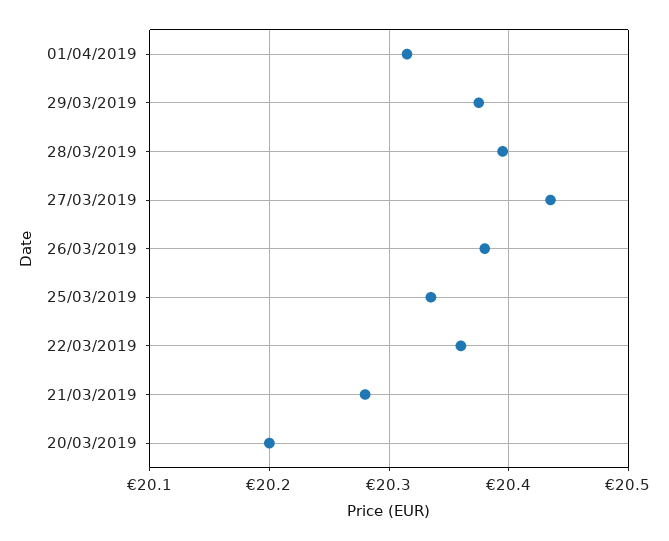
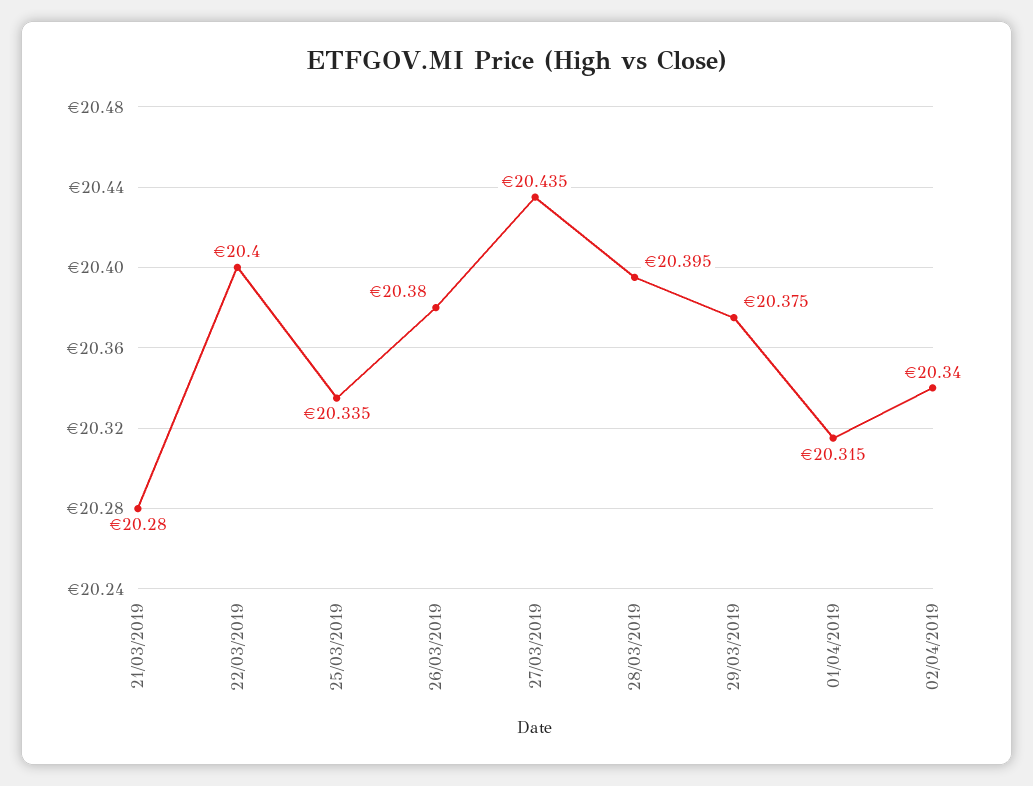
22/03/2019: 20.36 -> 20.4
20/03/2019: 20.2 -> none
02/04/2019: none -> 20.34

